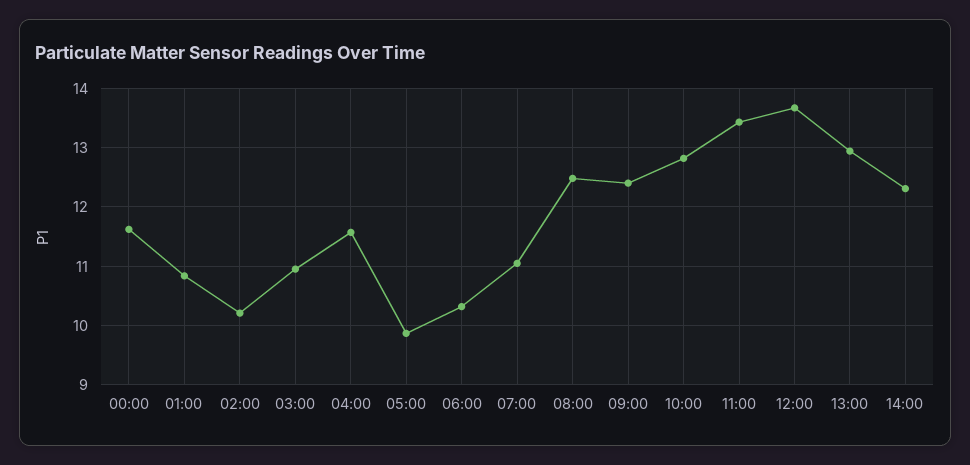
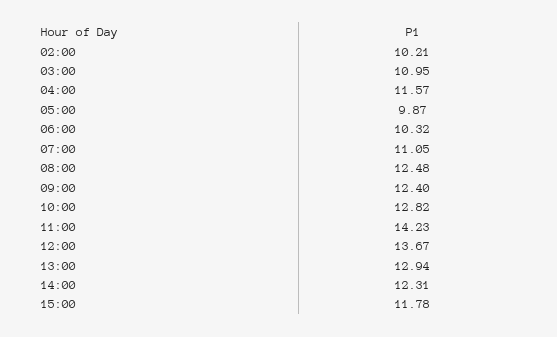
00:00: 11.6 -> none
01:00: 10.8 -> none
11:00: 13.4 -> 14.23
15:00: none -> 11.78

